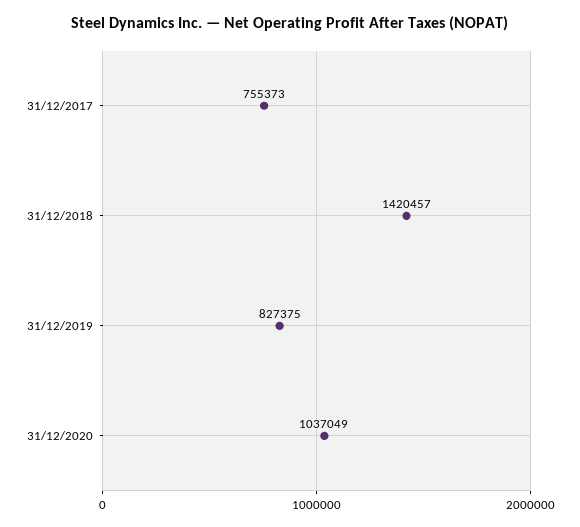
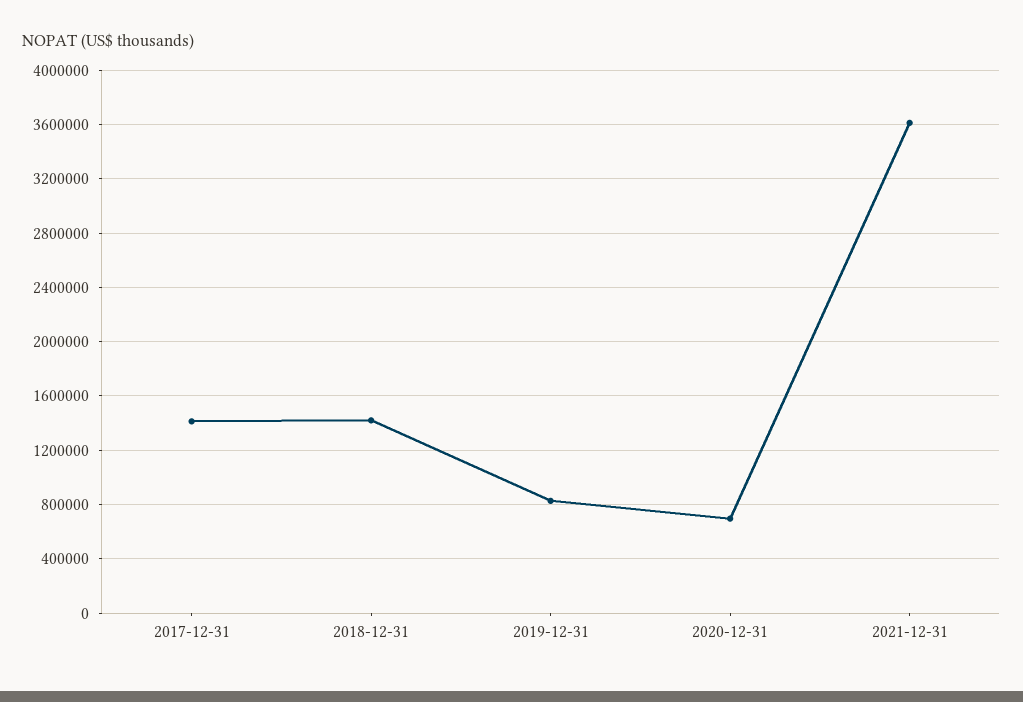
31/12/2017: 755373 -> 1400000
31/12/2020: 1037049 -> 700000
2021-12-31: none -> 3600000

